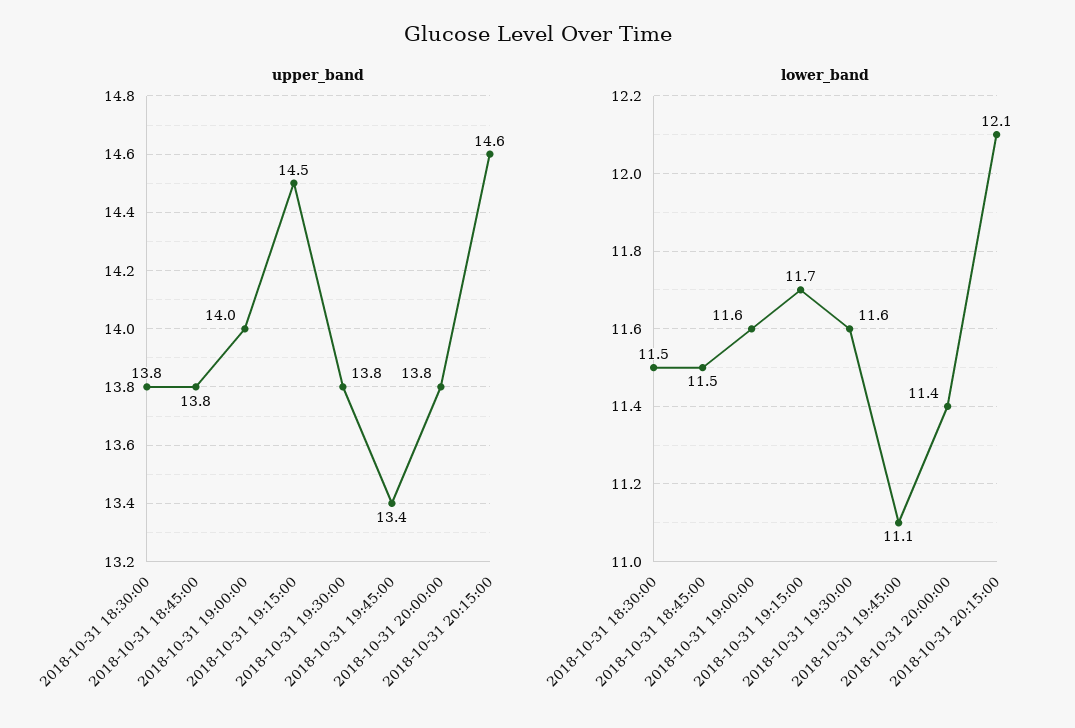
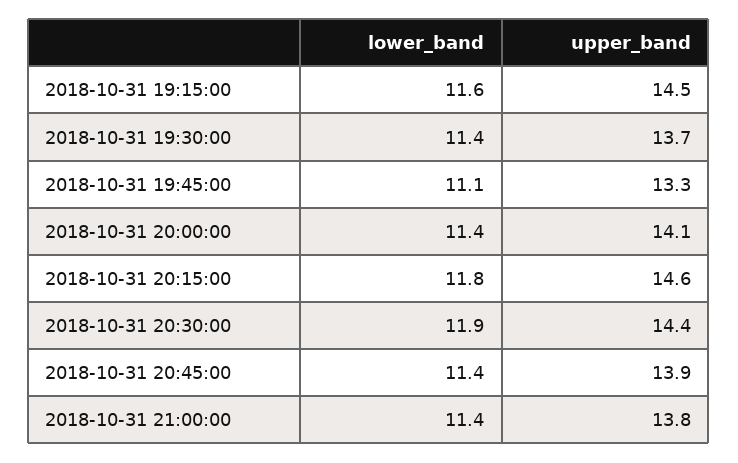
upper_band, 2018-10-31 18:30:00: 13.8 -> none
upper_band, 2018-10-31 18:45:00: 13.8 -> none
upper_band, 2018-10-31 19:00:00: 14 -> none
upper_band, 2018-10-31 19:30:00: 13.8 -> 13.7
upper_band, 2018-10-31 19:45:00: 13.4 -> 13.3
upper_band, 2018-10-31 20:00:00: 13.8 -> 14.1
lower_band, 2018-10-31 18:30:00: 11.5 -> none
lower_band, 2018-10-31 18:45:00: 11.5 -> none
lower_band, 2018-10-31 19:00:00: 11.6 -> none
lower_band, 2018-10-31 19:15:00: 11.7 -> 11.6
lower_band, 2018-10-31 19:30:00: 11.6 -> 11.4
lower_band, 2018-10-31 20:15:00: 12.1 -> 11.8
lower_band, 2018-10-31 20:30:00: none -> 11.9
upper_band, 2018-10-31 20:30:00: none -> 14.4
lower_band, 2018-10-31 20:45:00: none -> 11.4
upper_band, 2018-10-31 20:45:00: none -> 13.9
lower_band, 2018-10-31 21:00:00: none -> 11.4
upper_band, 2018-10-31 21:00:00: none -> 13.8

